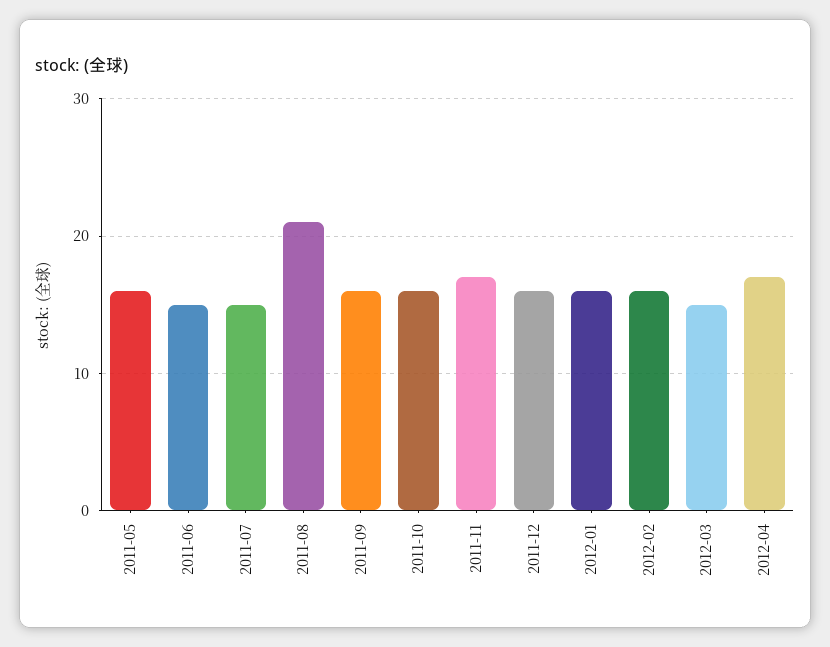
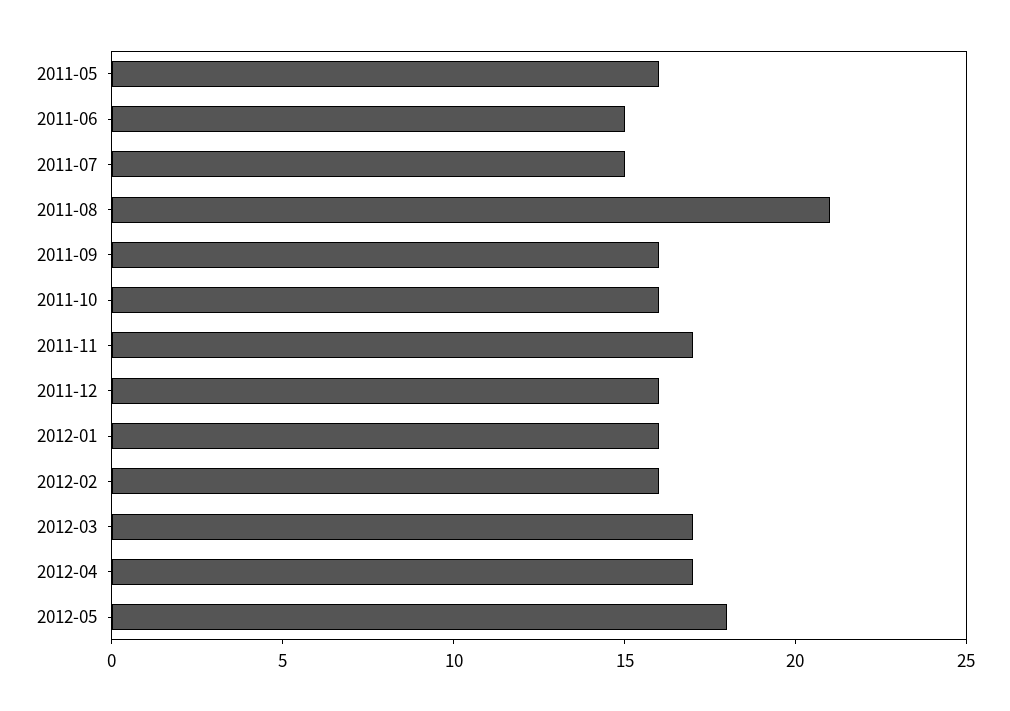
2012-03: 15 -> 17
2012-05: none -> 18

